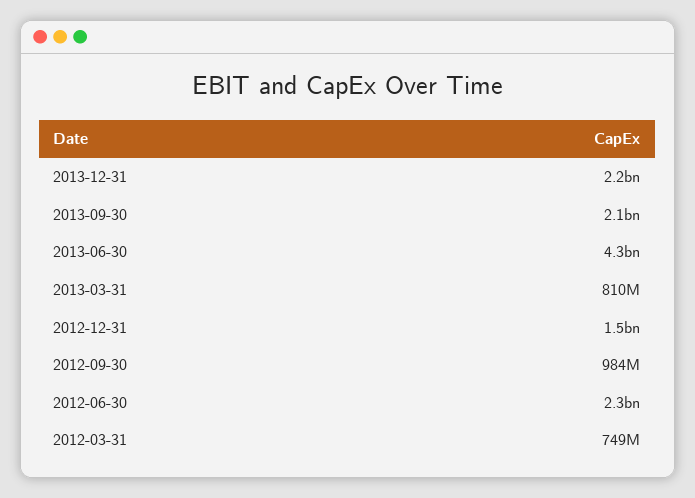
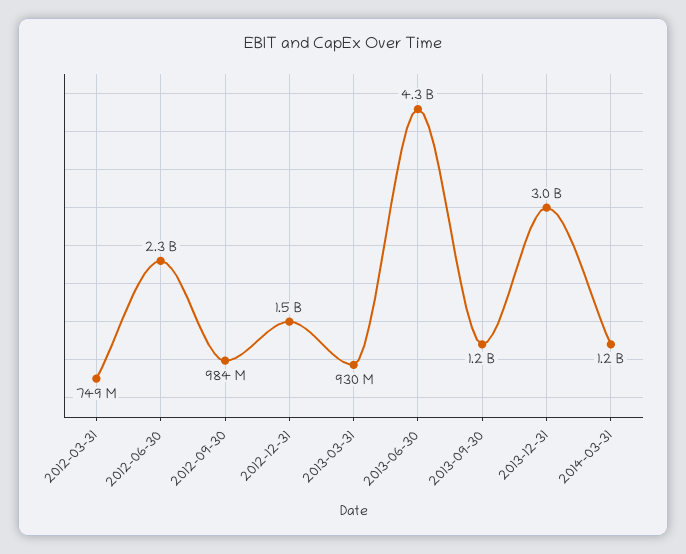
2013-12-31: 2200000000 -> 3000000000
2013-09-30: 2100000000 -> 1200000000
2013-03-31: 810000000 -> 930000000
2014-03-31: none -> 1200000000

